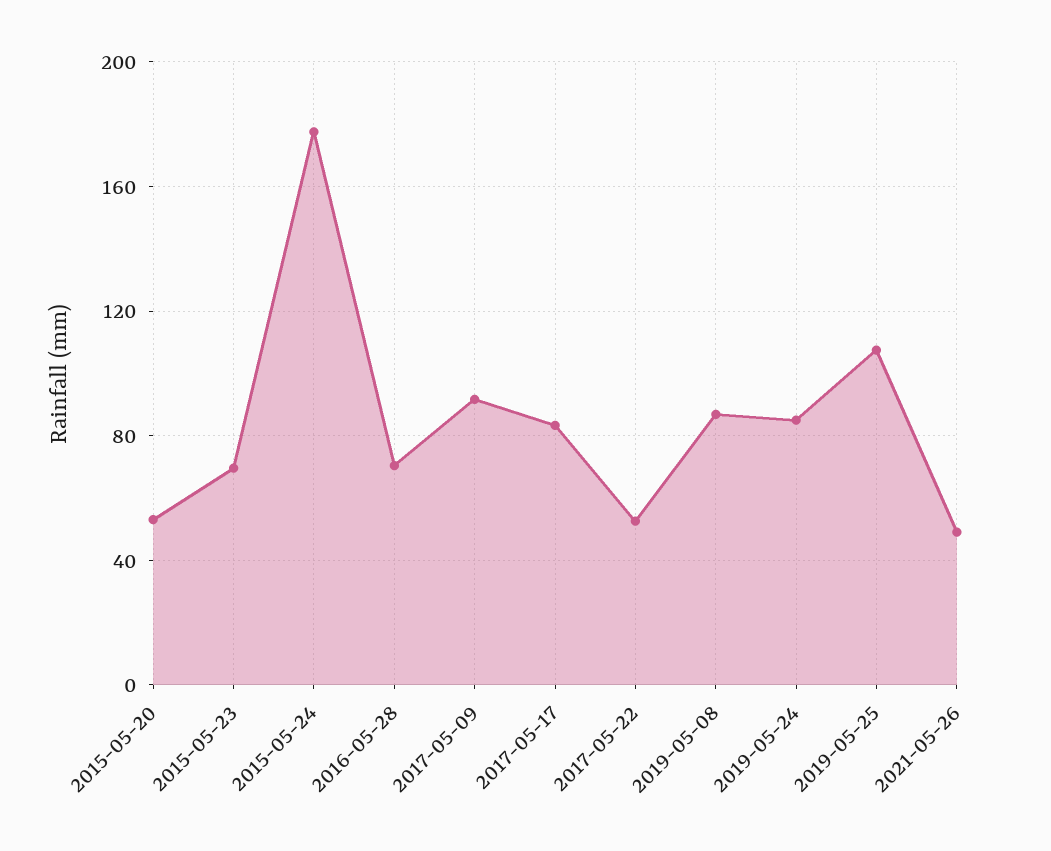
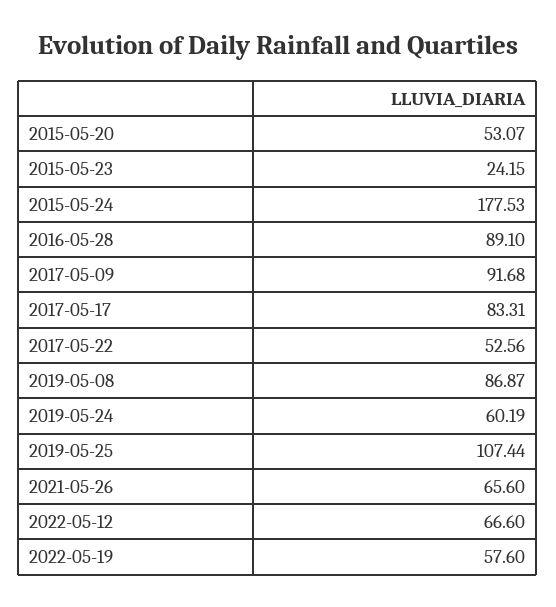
2015-05-23: 70 -> 24.15
2016-05-28: 70 -> 89.1
2019-05-24: 85 -> 60.19
2021-05-26: 50 -> 65.6
2022-05-12: none -> 66.6
2022-05-19: none -> 57.6

